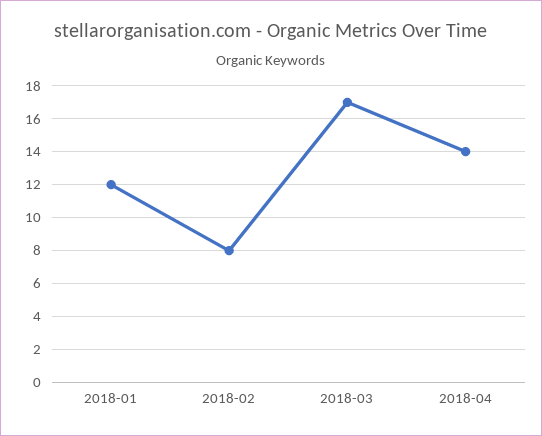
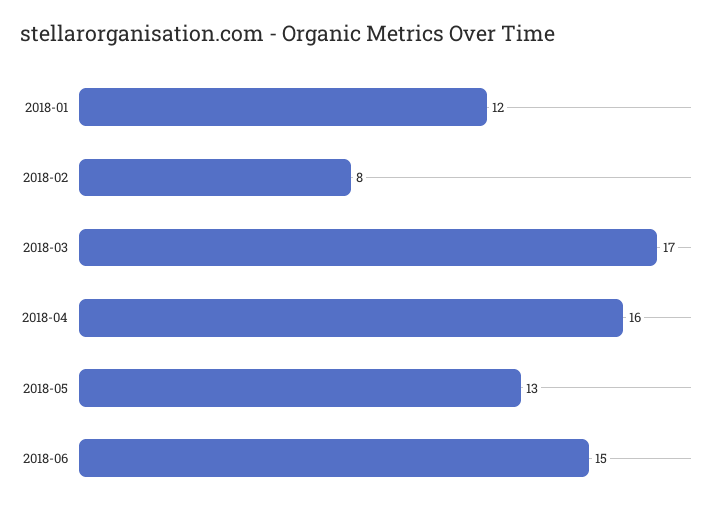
2018-04: 14 -> 16
2018-05: none -> 13
2018-06: none -> 15

